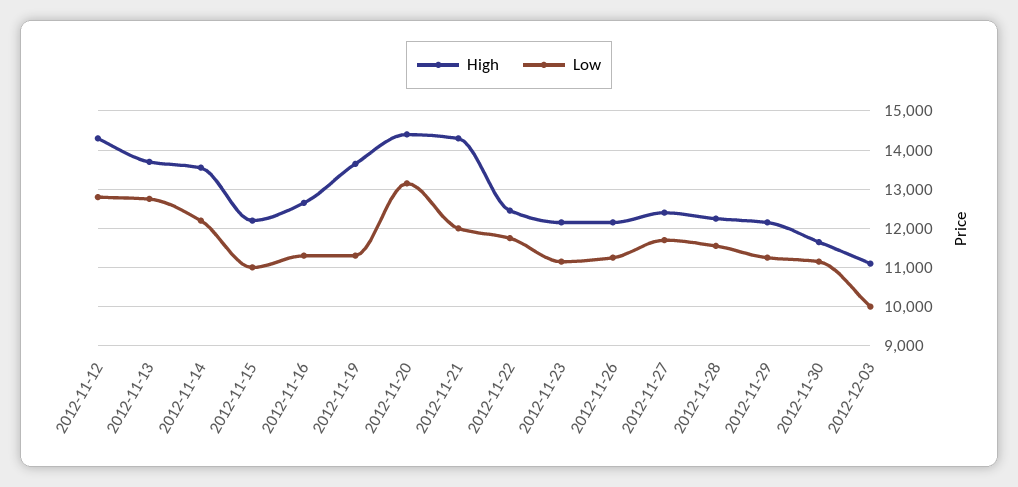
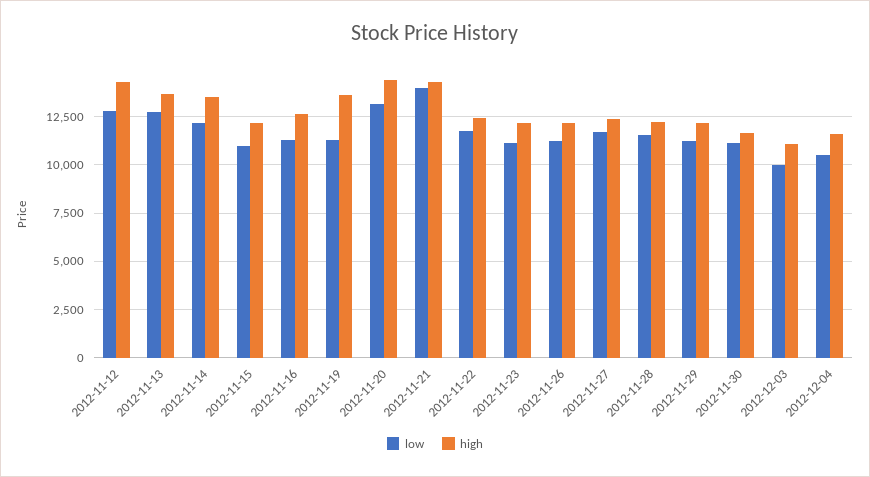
Low, 2012-11-21: 12000 -> 14000
Low, 2012-12-04: none -> 10500
High, 2012-12-04: none -> 11500

